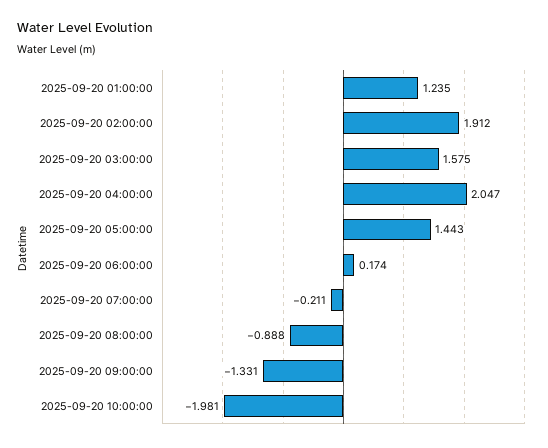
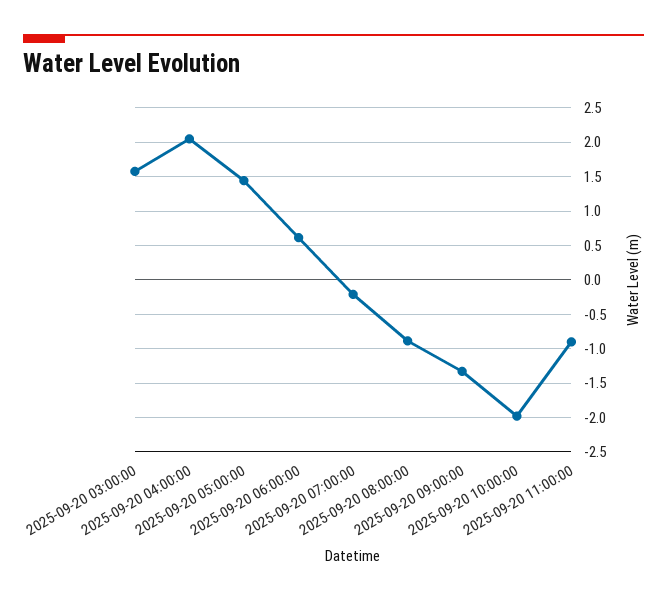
2025-09-20 01:00:00: 1.235 -> none
2025-09-20 02:00:00: 1.912 -> none
2025-09-20 06:00:00: 0.174 -> 0.6
2025-09-20 11:00:00: none -> -0.9

